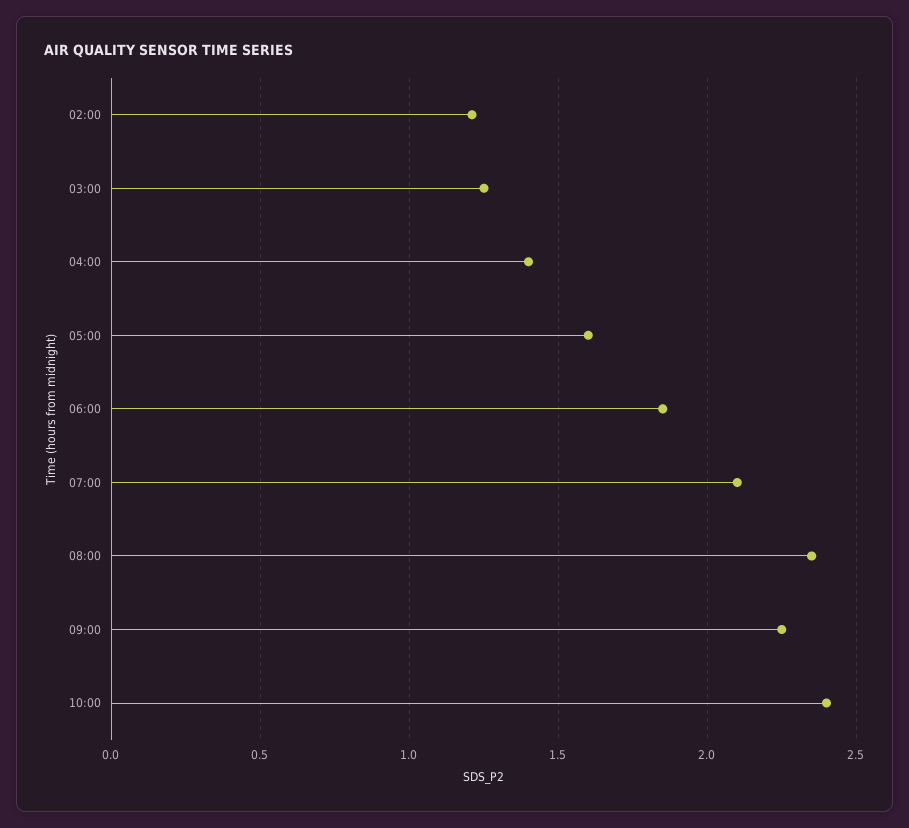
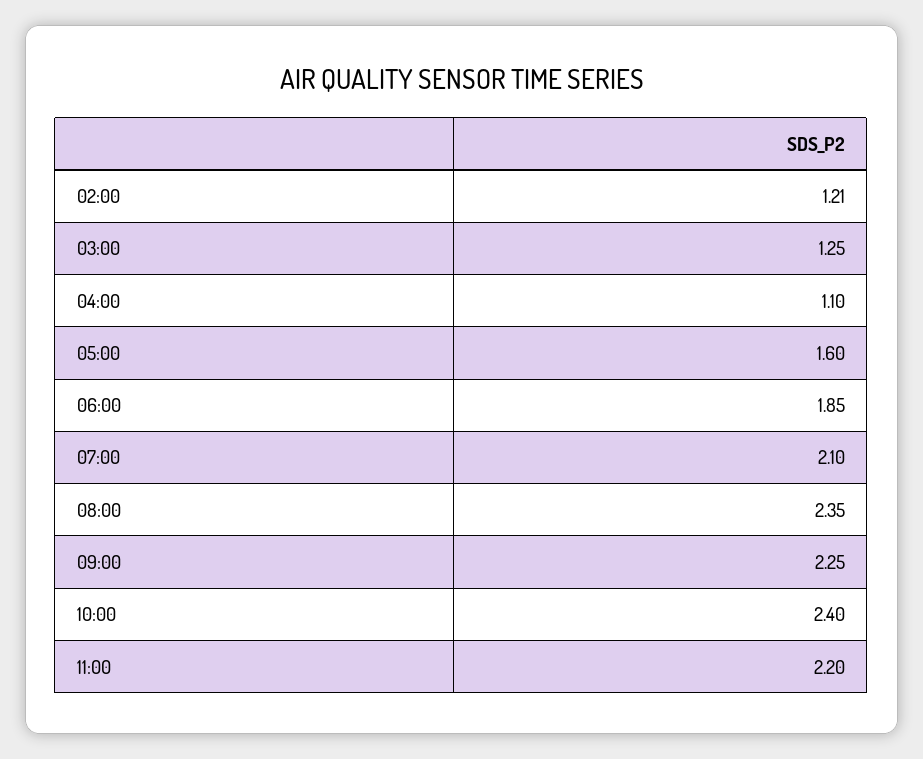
04:00: 1.4 -> 1.1
11:00: none -> 2.2

